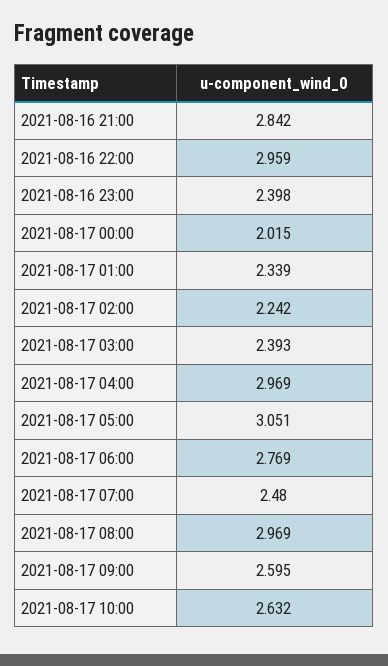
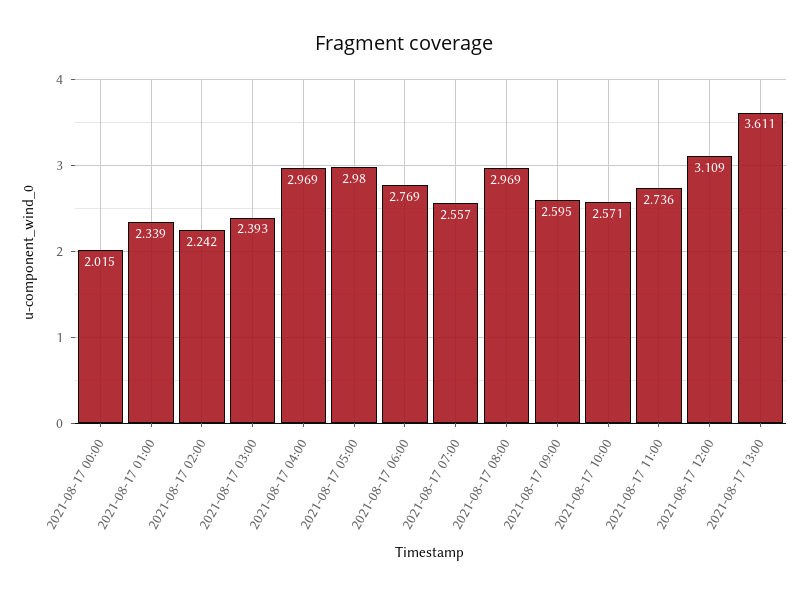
2021-08-16 21:00: 2.842 -> none
2021-08-16 22:00: 2.959 -> none
2021-08-16 23:00: 2.398 -> none
2021-08-17 05:00: 3.051 -> 2.98
2021-08-17 07:00: 2.48 -> 2.557
2021-08-17 10:00: 2.632 -> 2.571
2021-08-17 11:00: none -> 2.736
2021-08-17 12:00: none -> 3.109
2021-08-17 13:00: none -> 3.611

